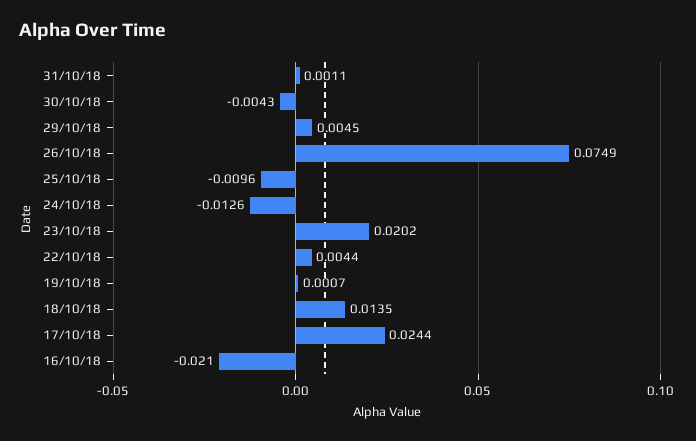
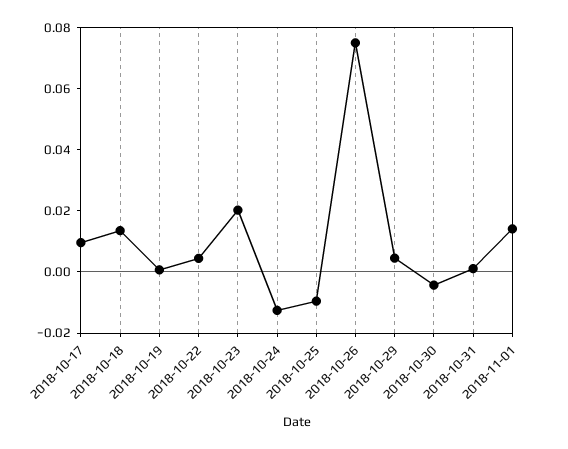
17/10/18: 0.0244 -> 0.01
16/10/18: -0.021 -> none
2018-11-01: none -> 0.015

